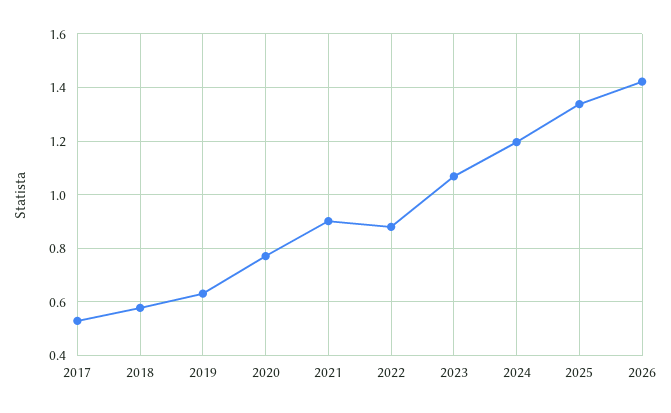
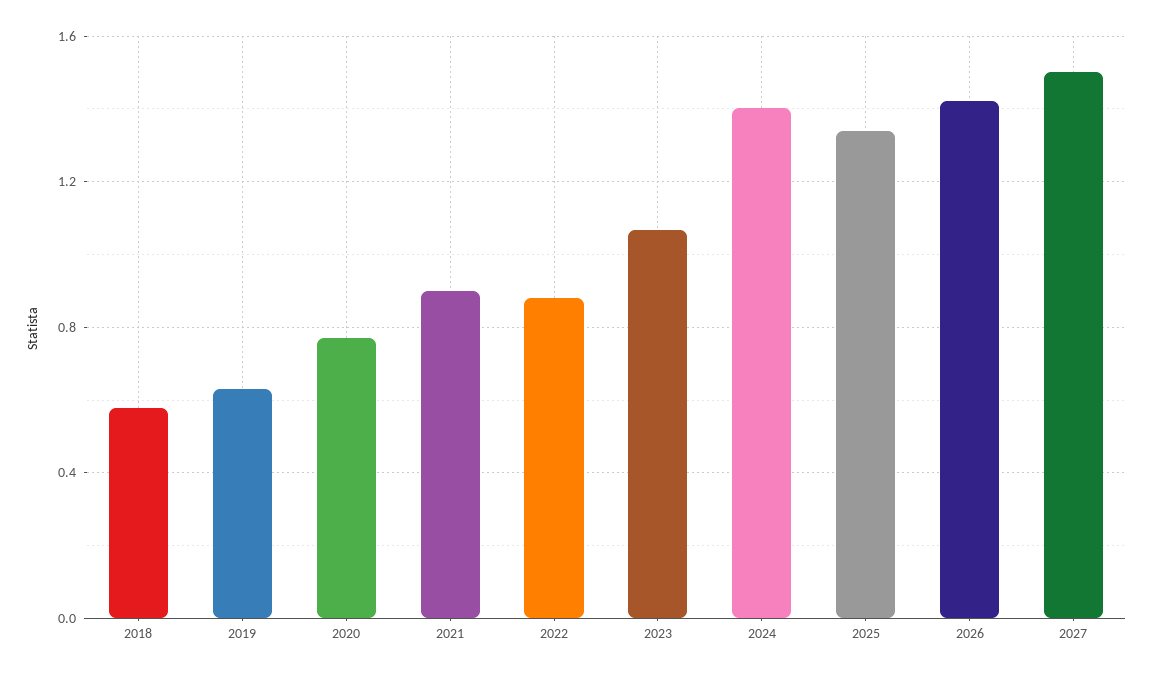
2017: 0.525 -> none
2024: 1.2 -> 1.4
2027: none -> 1.5

